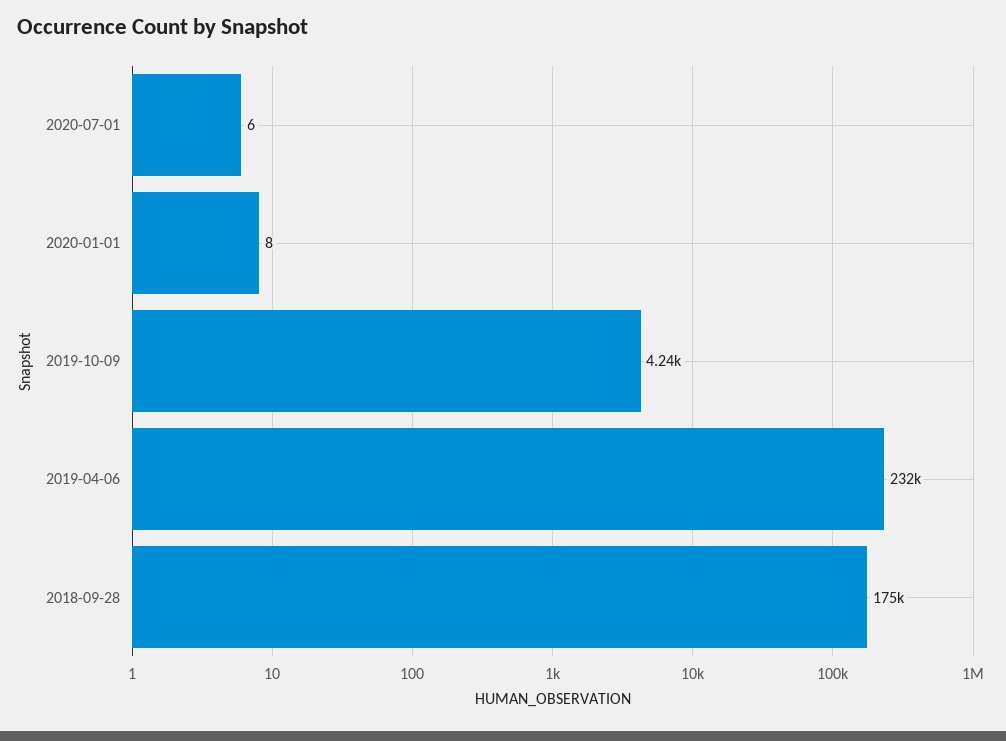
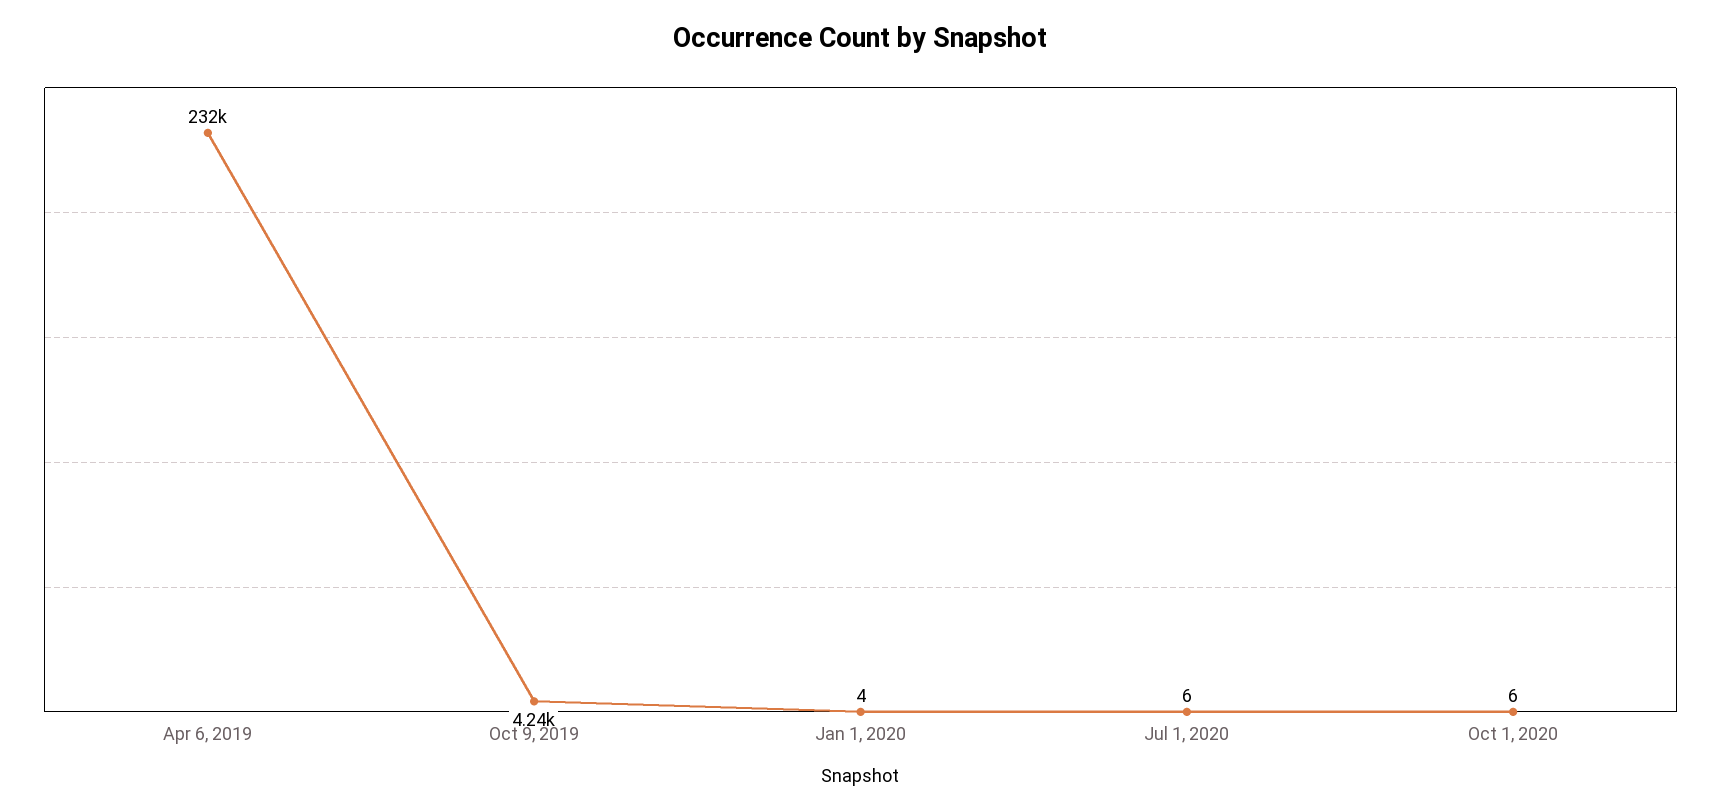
2020-01-01: 8 -> 4
2018-09-28: 175000 -> none
Oct 1, 2020: none -> 6

